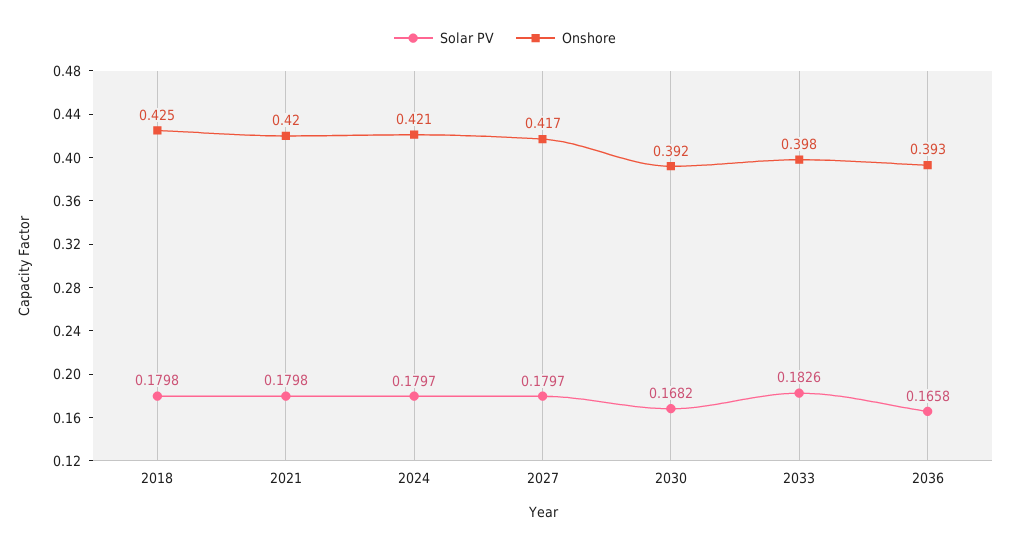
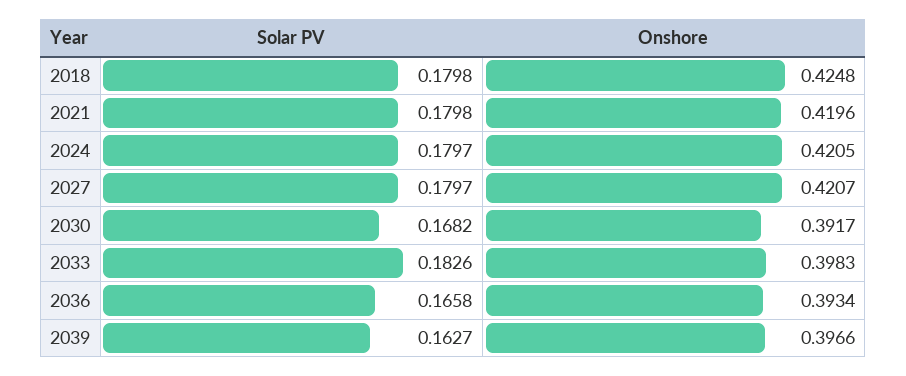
Onshore, 2027: 0.417 -> 0.4207
Solar PV, 2039: none -> 0.1627
Onshore, 2039: none -> 0.3966

